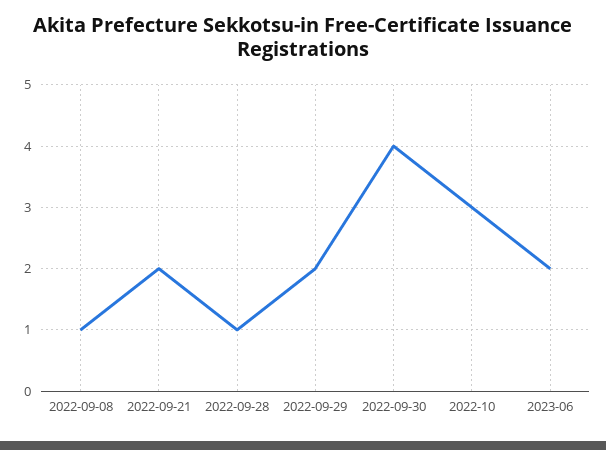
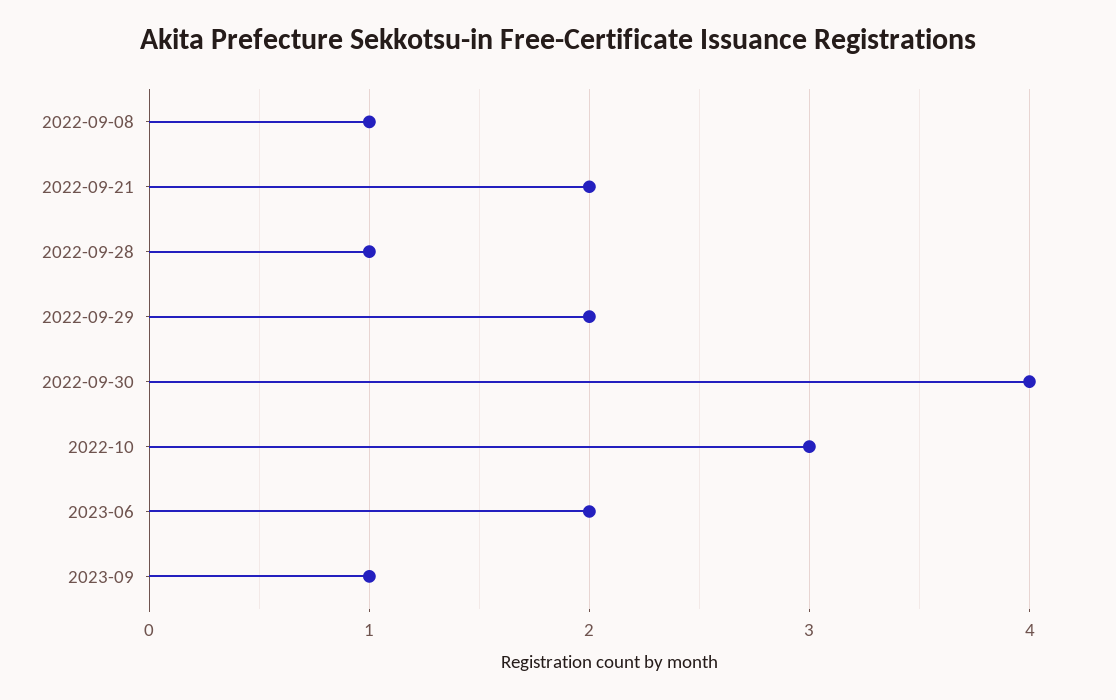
2023-09: none -> 1

